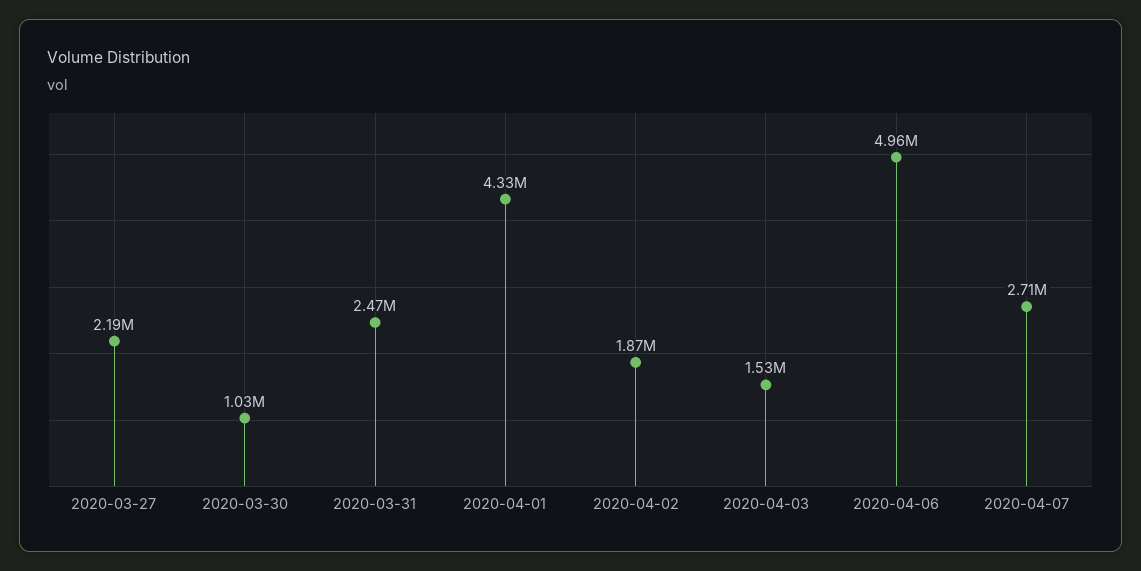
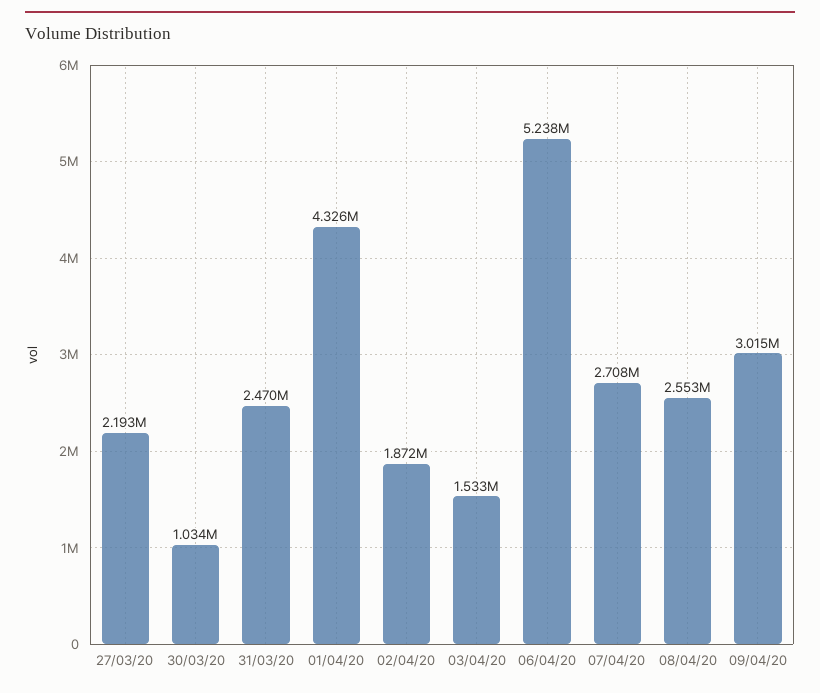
2020-04-06: 4960000 -> 5238000
08/04/20: none -> 2553000
09/04/20: none -> 3015000

